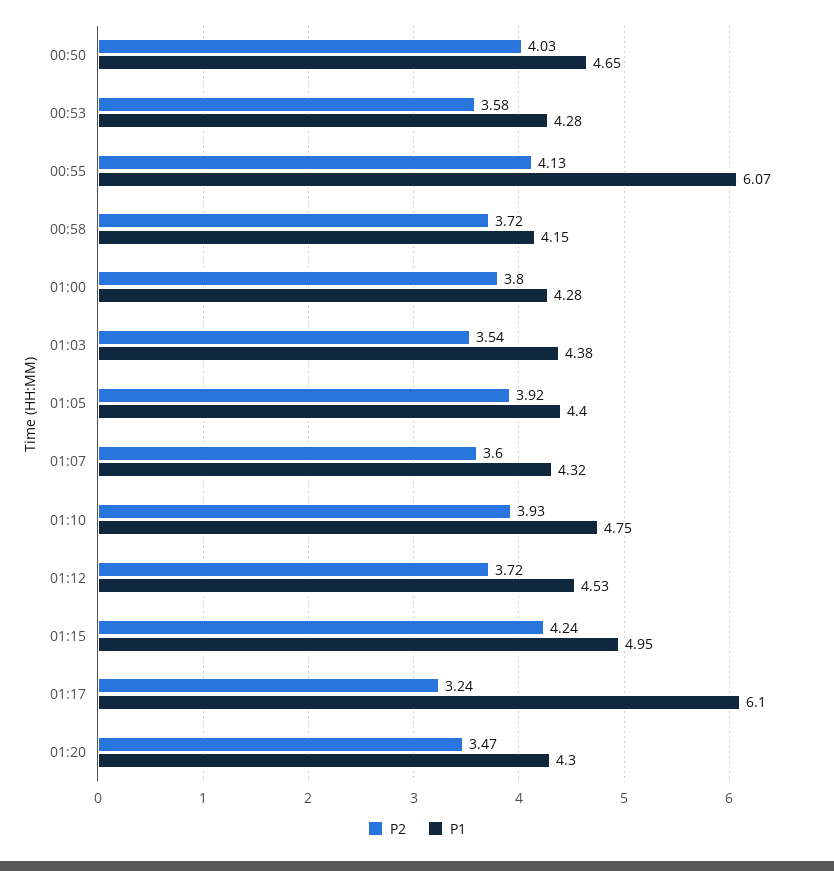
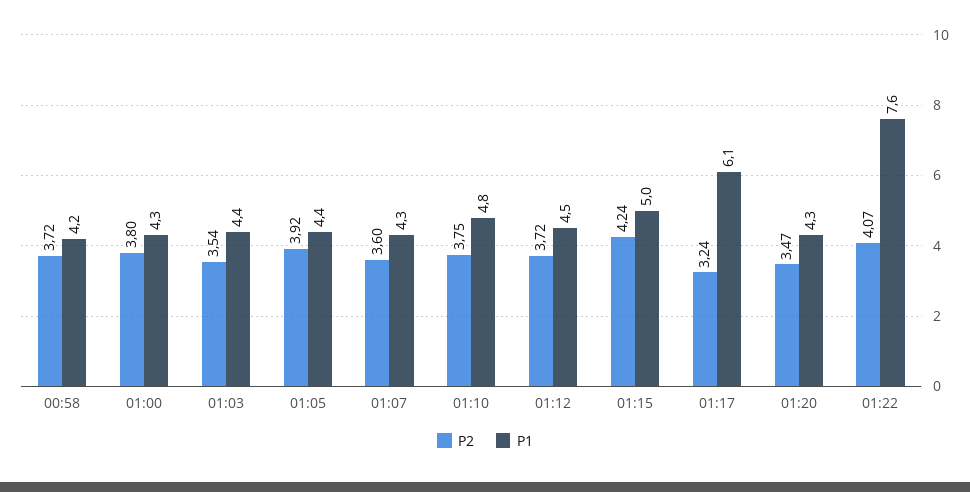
P2, 00:50: 4.03 -> none
P1, 00:50: 4.65 -> none
P2, 00:53: 3.58 -> none
P1, 00:53: 4.28 -> none
P2, 00:55: 4.13 -> none
P1, 00:55: 6.07 -> none
P2, 01:10: 3.93 -> 3.75
P2, 01:22: none -> 4.07
P1, 01:22: none -> 7.6

